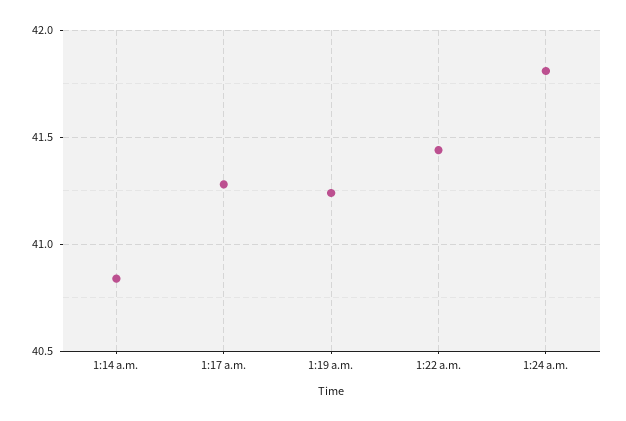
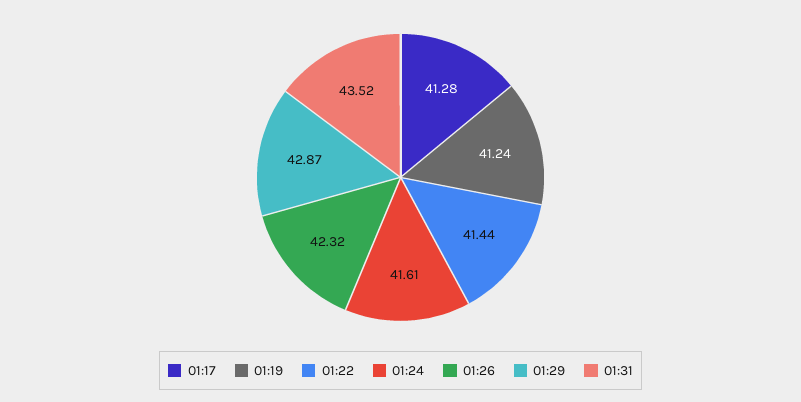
1:14 a.m.: 40.85 -> none
1:24 a.m.: 41.8 -> 41.61
01:26: none -> 42.32
01:29: none -> 42.87
01:31: none -> 43.52

